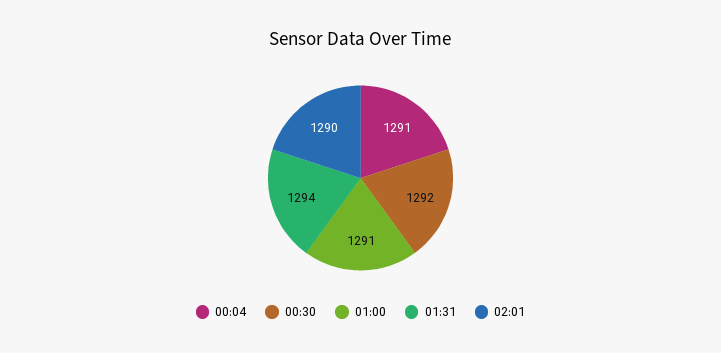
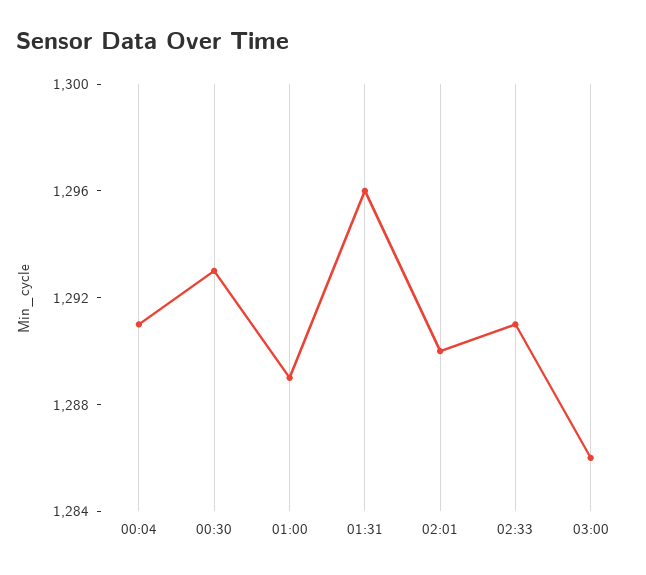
00:30: 1292 -> 1293
01:00: 1291 -> 1289
01:31: 1294 -> 1296
02:33: none -> 1291
03:00: none -> 1286

